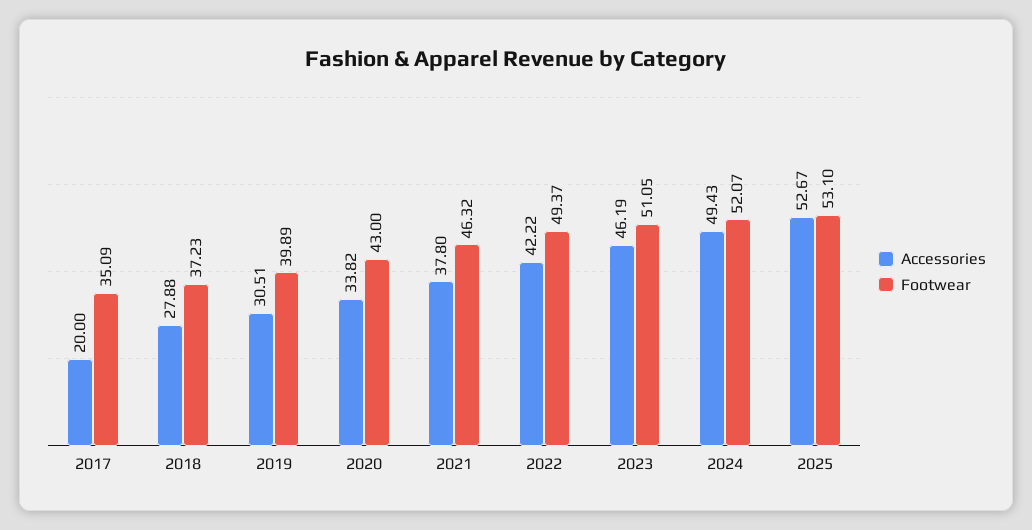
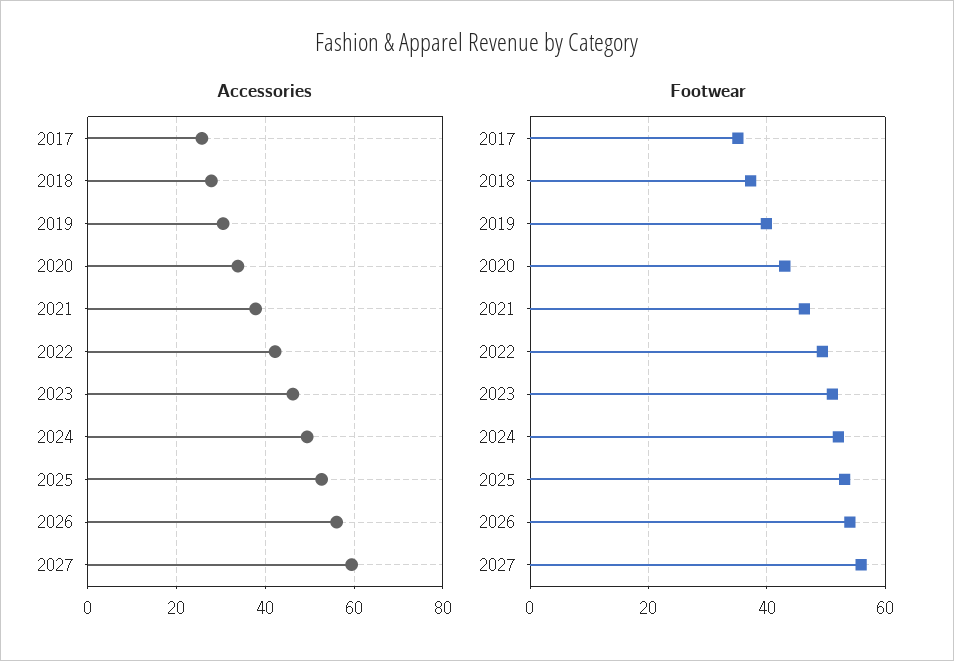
Accessories, 2017: 20 -> 26
Accessories, 2026: none -> 56
Accessories, 2027: none -> 60
Footwear, 2026: none -> 54
Footwear, 2027: none -> 56

